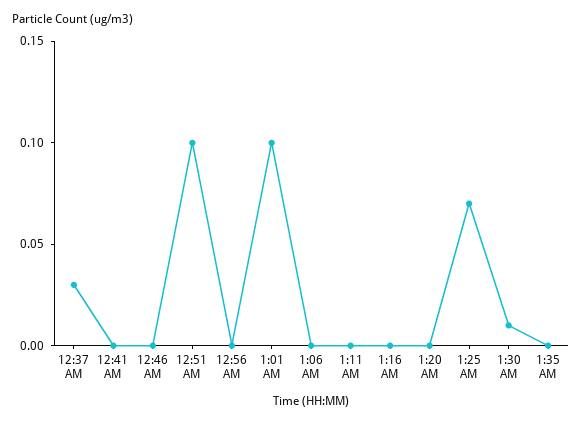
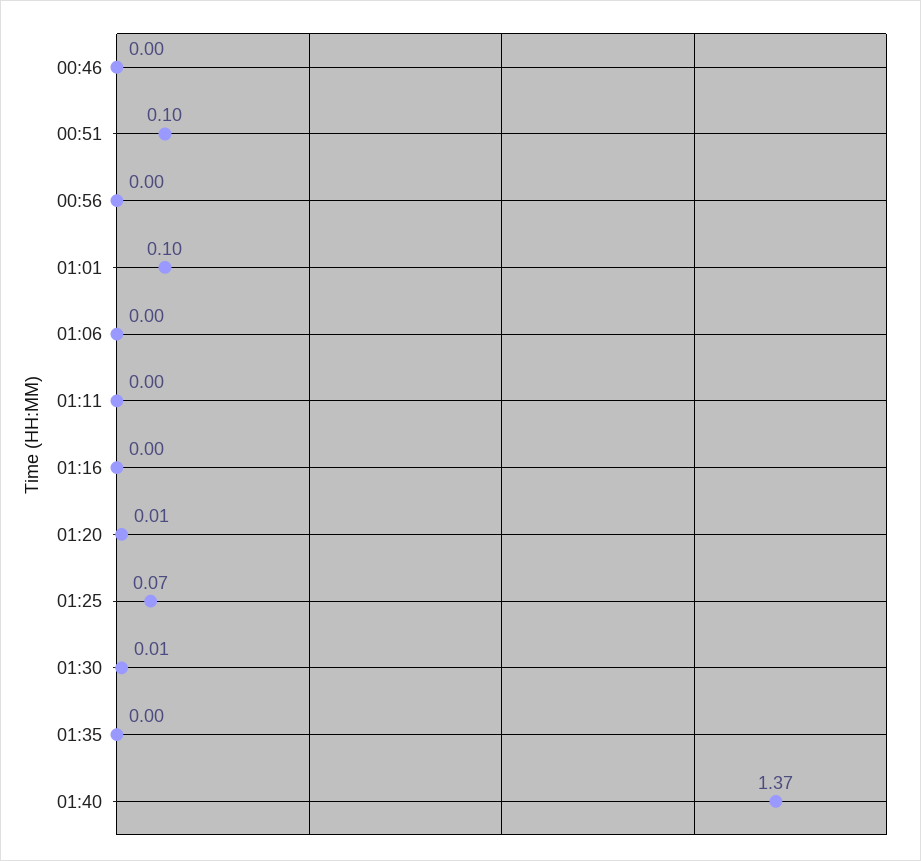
12:37 AM: 0.03 -> none
12:41 AM: 0 -> none
1:20 AM: 0 -> 0.01
01:40: none -> 1.37

